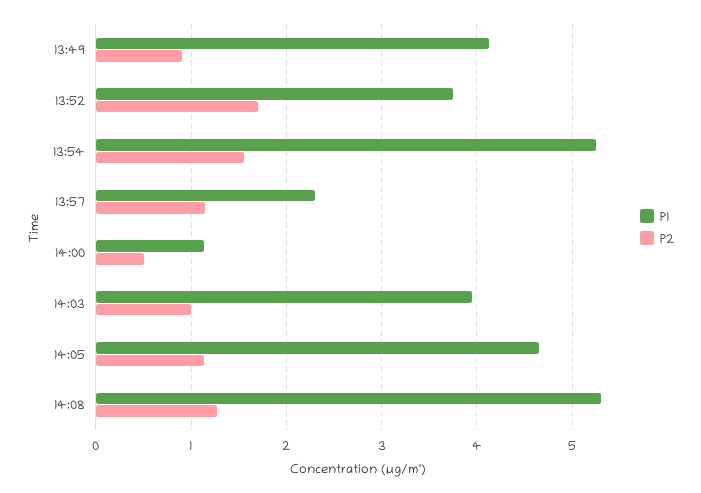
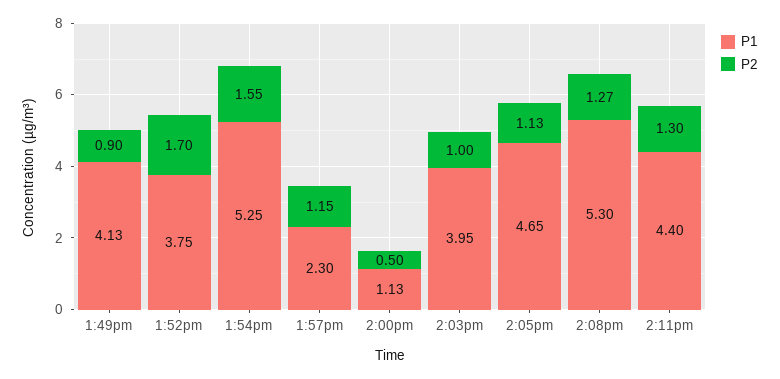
P1, 2:11pm: none -> 4.4
P2, 2:11pm: none -> 1.3

